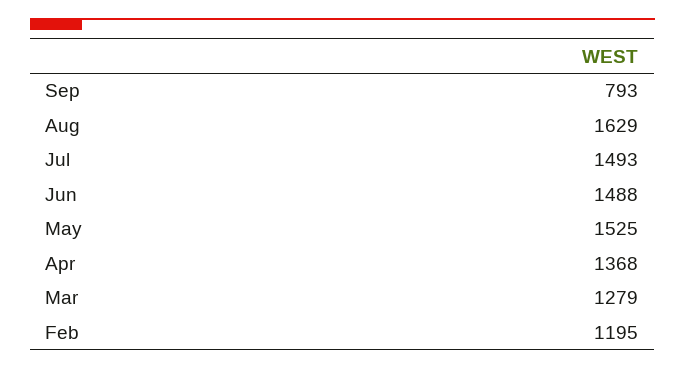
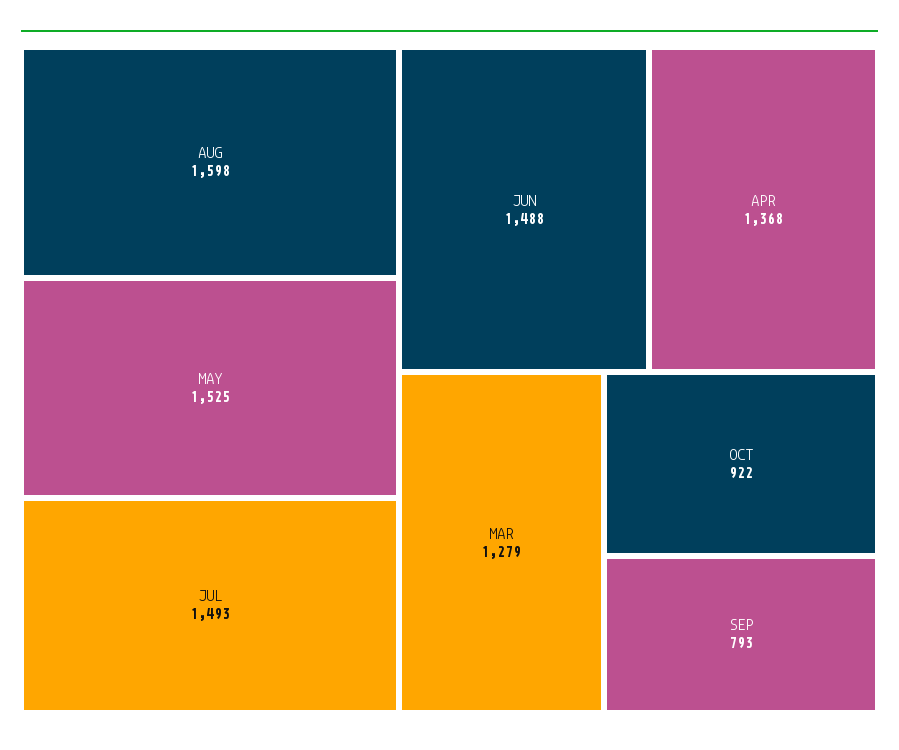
Aug: 1629 -> 1598
Feb: 1195 -> none
OCT: none -> 922

